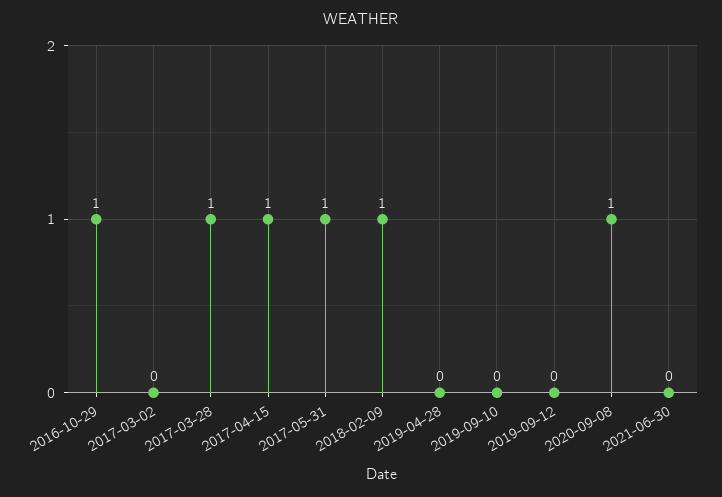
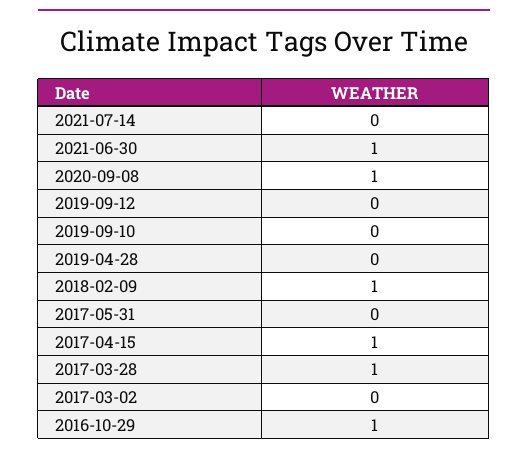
2017-05-31: 1 -> 0
2021-06-30: 0 -> 1
2021-07-14: none -> 0

